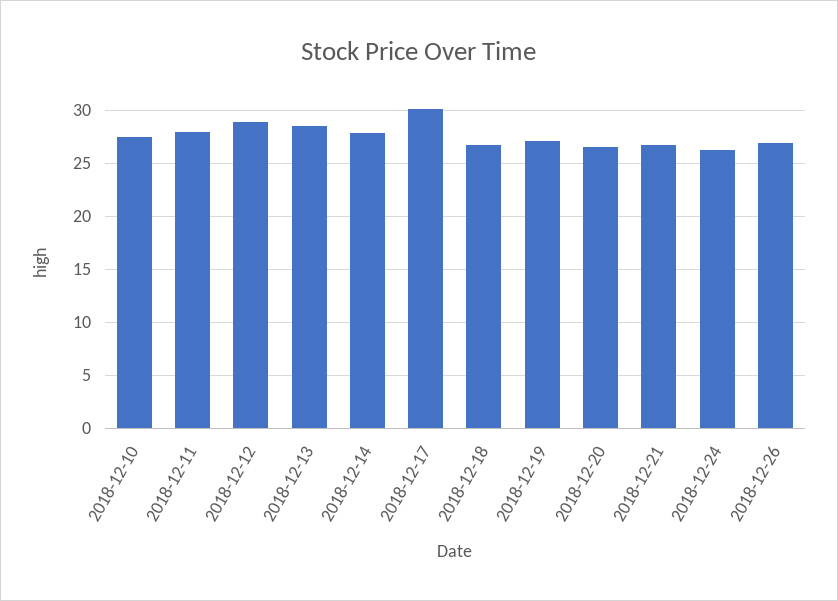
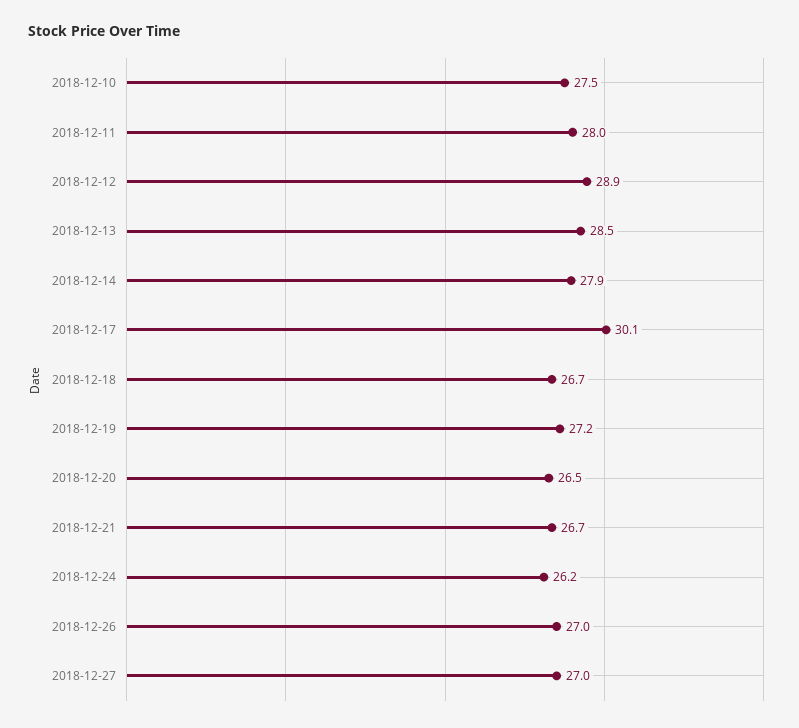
2018-12-27: none -> 27

